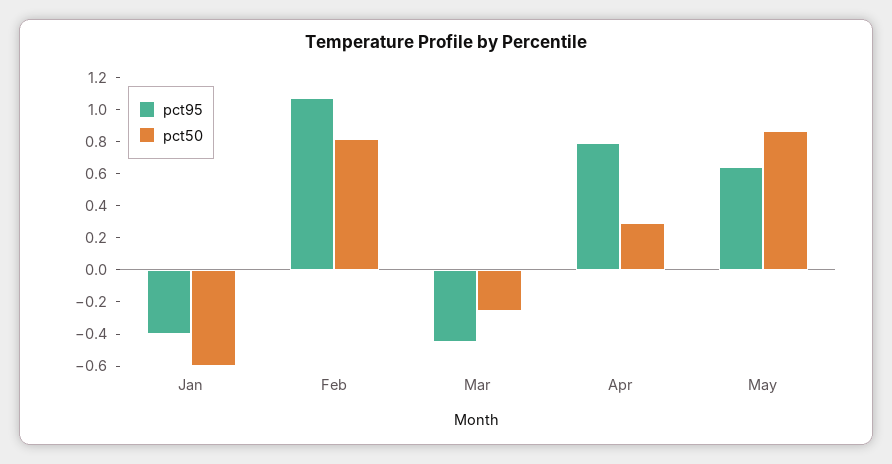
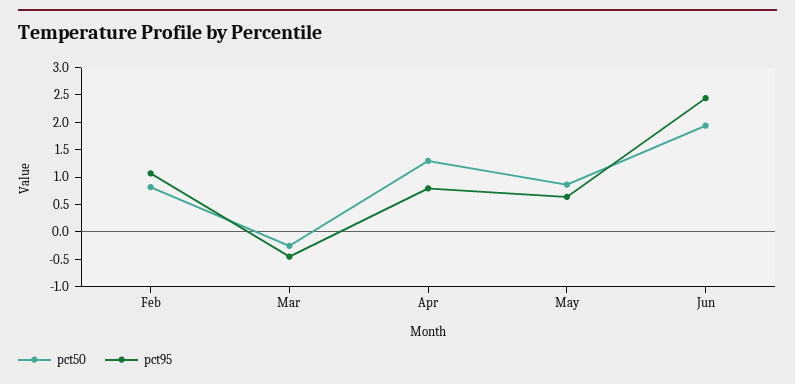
pct95, Jan: -0.4 -> none
pct50, Jan: -0.6 -> none
pct50, Apr: 0.3 -> 1.25
pct50, Jun: none -> 2
pct95, Jun: none -> 2.5

